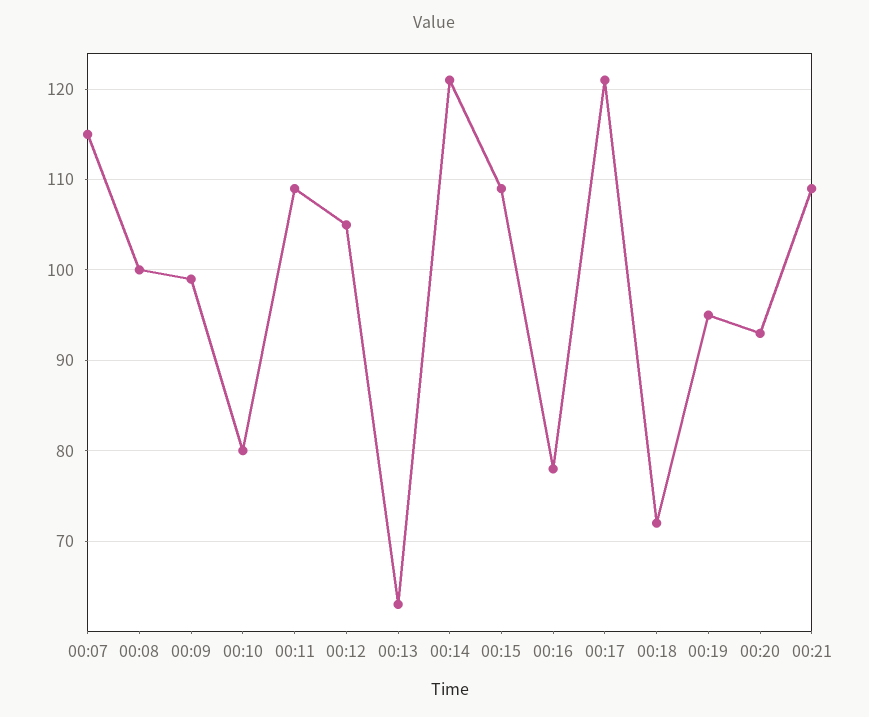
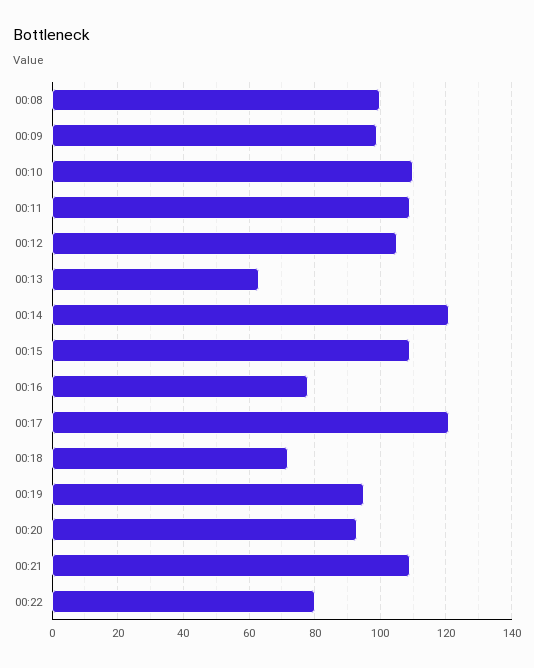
00:07: 115 -> none
00:10: 80 -> 110
00:22: none -> 80

